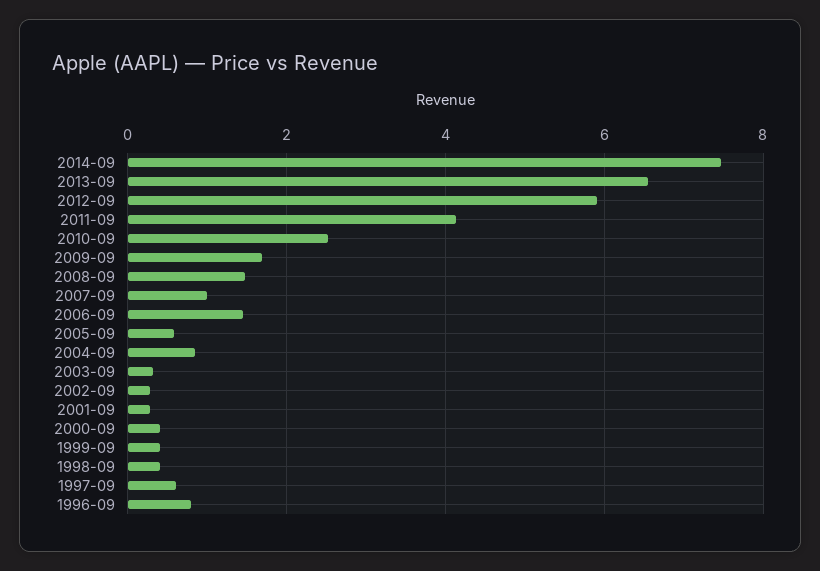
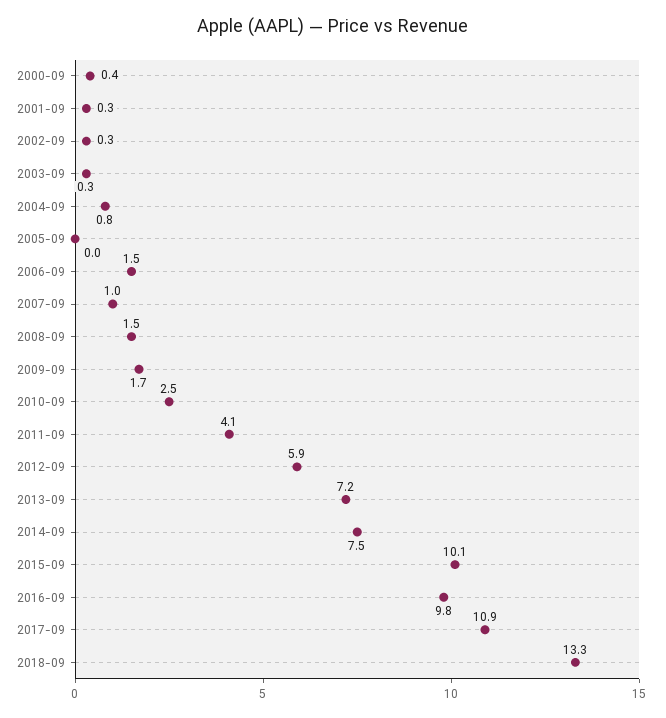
2013-09: 6.6 -> 7.2
2005-09: 0.6 -> 0
1999-09: 0.4 -> none
1998-09: 0.4 -> none
1997-09: 0.6 -> none
1996-09: 0.8 -> none
2015-09: none -> 10.1
2016-09: none -> 9.8
2017-09: none -> 10.9
2018-09: none -> 13.3

